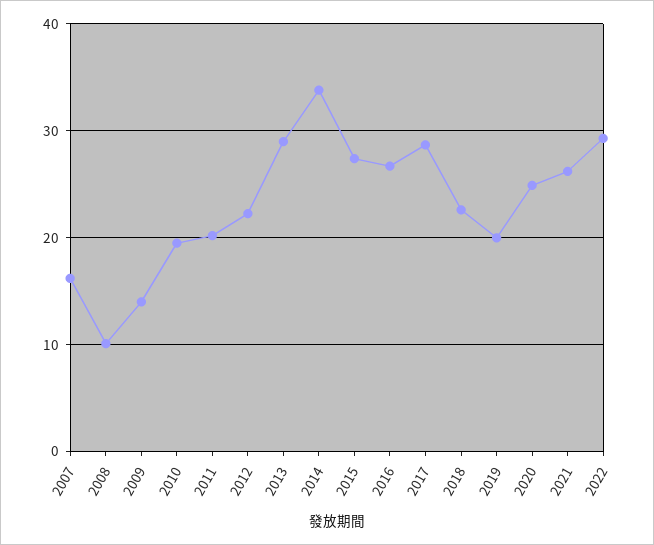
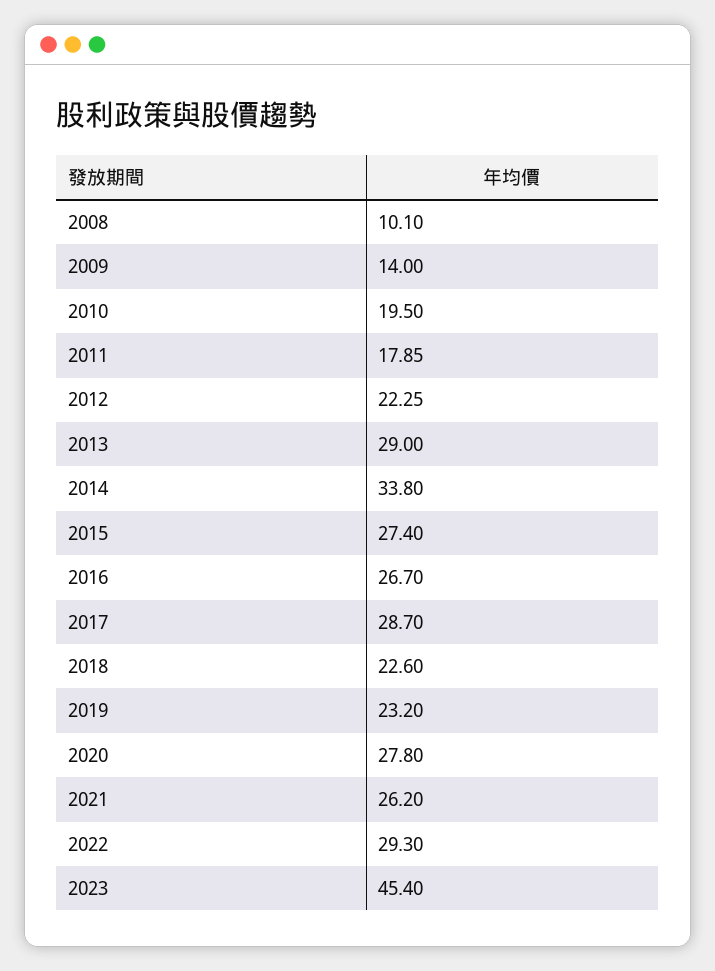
2007: 16 -> none
2011: 20 -> 17.85
2019: 20 -> 23.2
2020: 25 -> 27.8
2023: none -> 45.4

